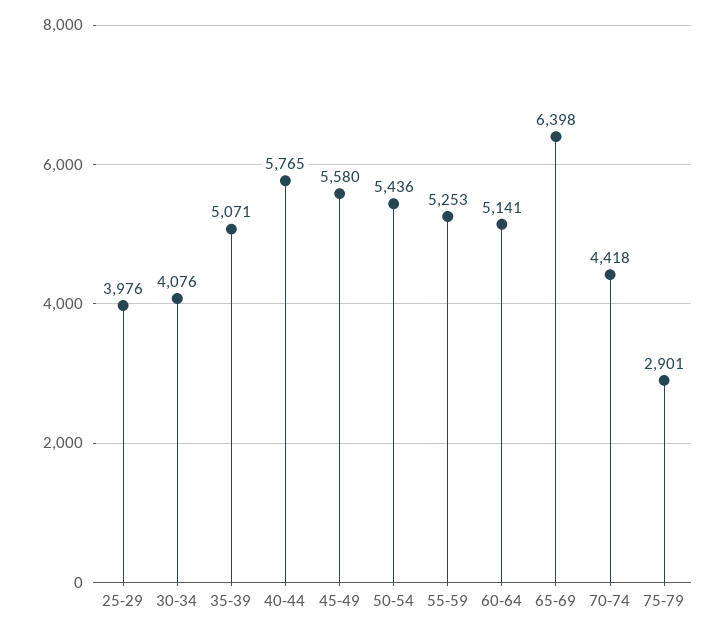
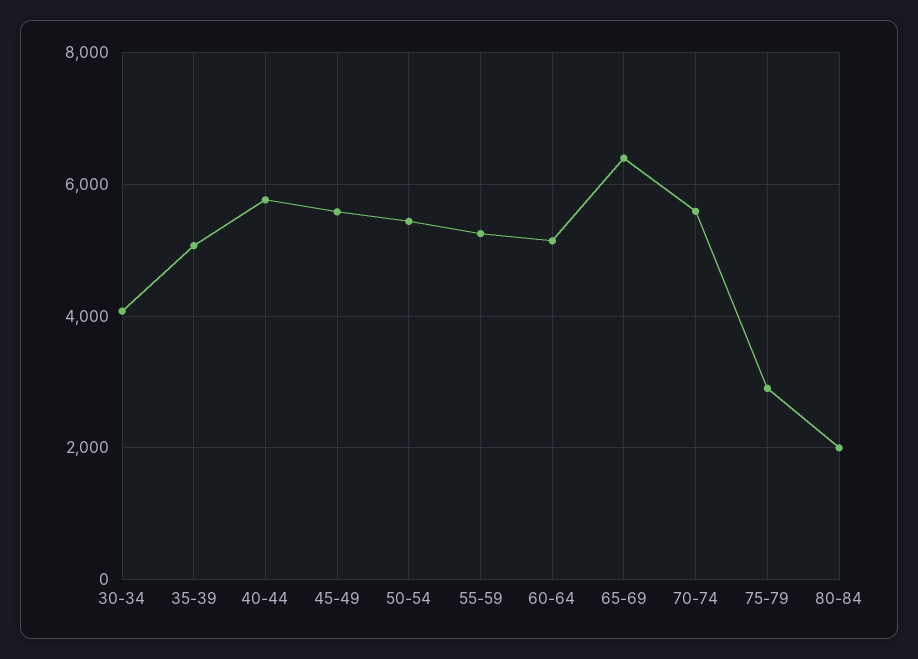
25-29: 3976 -> none
70-74: 4418 -> 5600
80-84: none -> 2000

